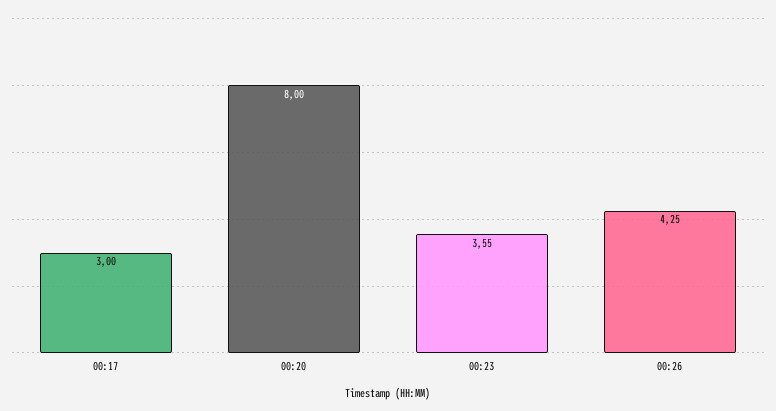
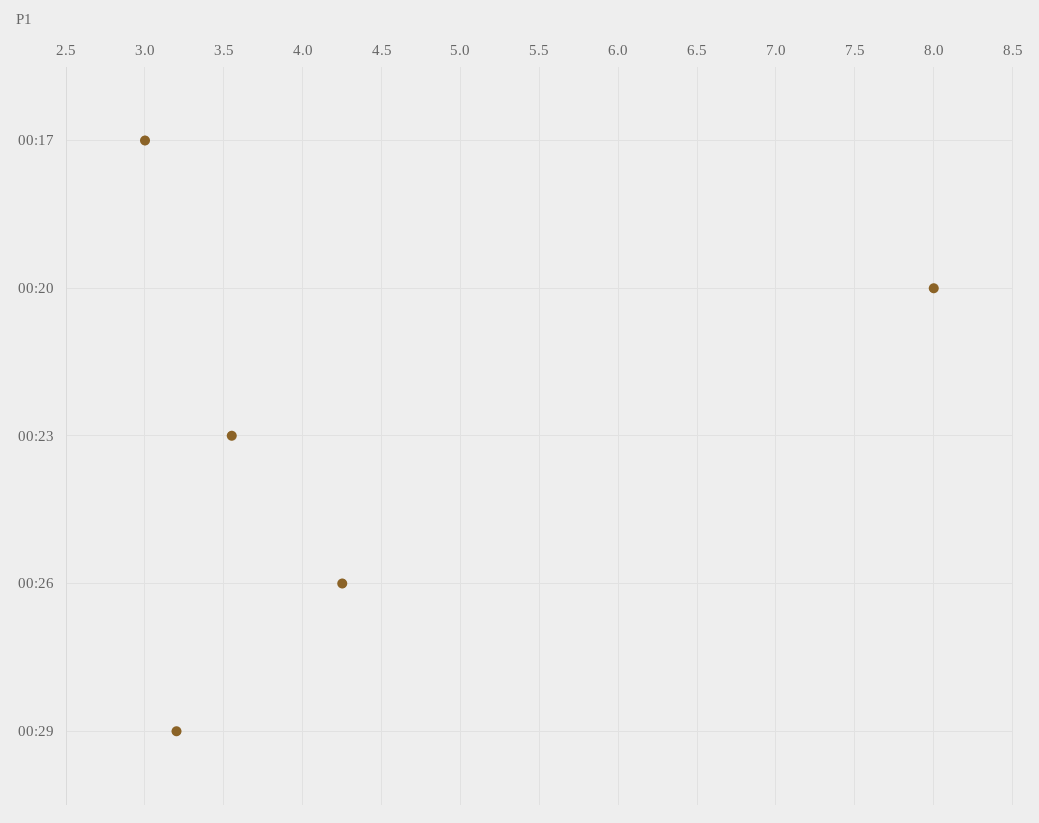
00:29: none -> 3.2

